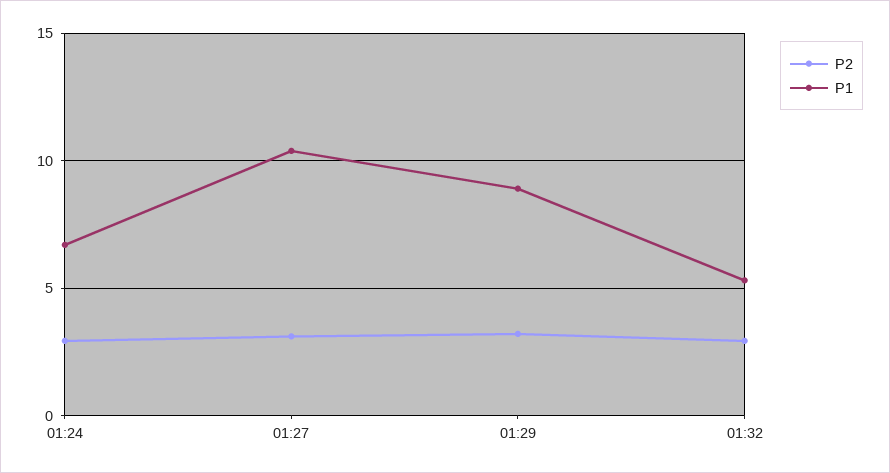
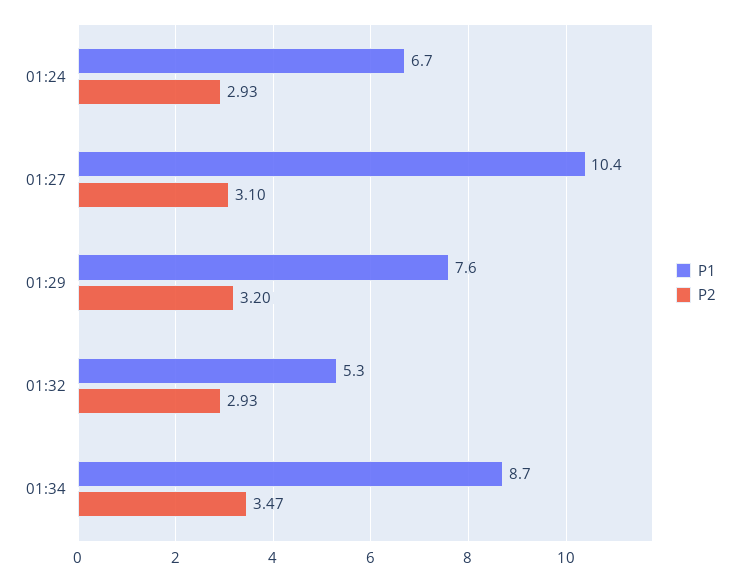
P1, 01:29: 9 -> 7.6
P1, 01:34: none -> 8.7
P2, 01:34: none -> 3.47

